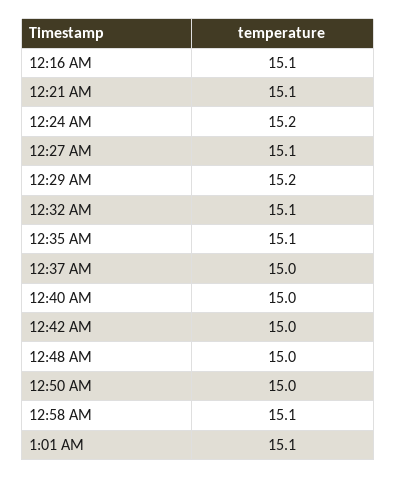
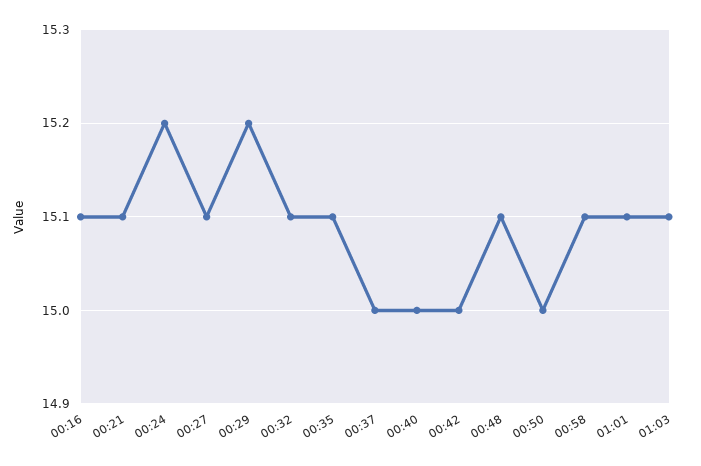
12:48 AM: 15 -> 15.1
01:03: none -> 15.1

